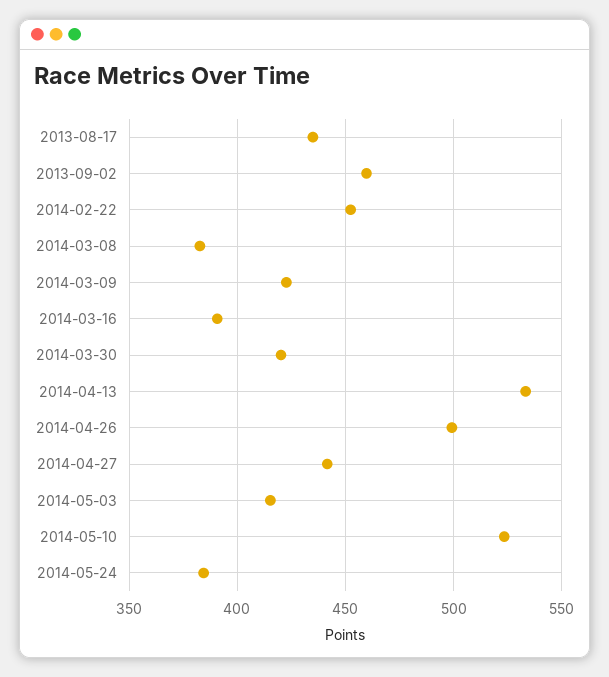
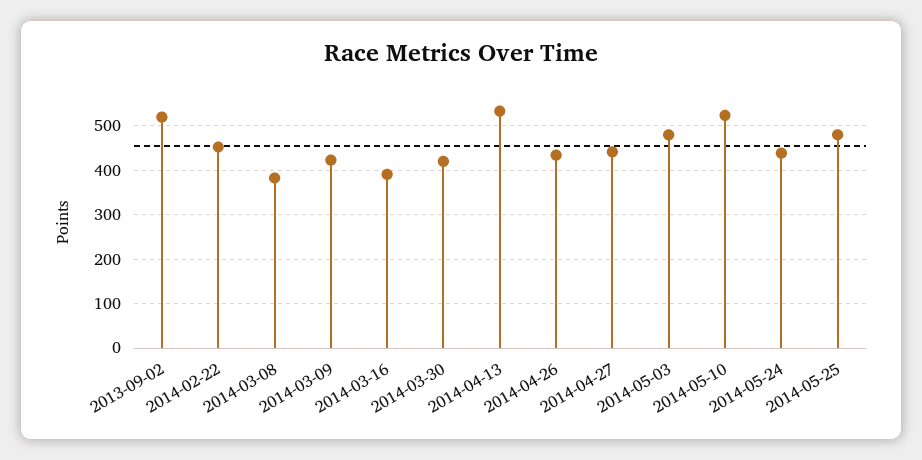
2013-08-17: 435 -> none
2013-09-02: 460 -> 520
2014-04-26: 500 -> 440
2014-05-03: 415 -> 480
2014-05-24: 385 -> 440
2014-05-25: none -> 480

